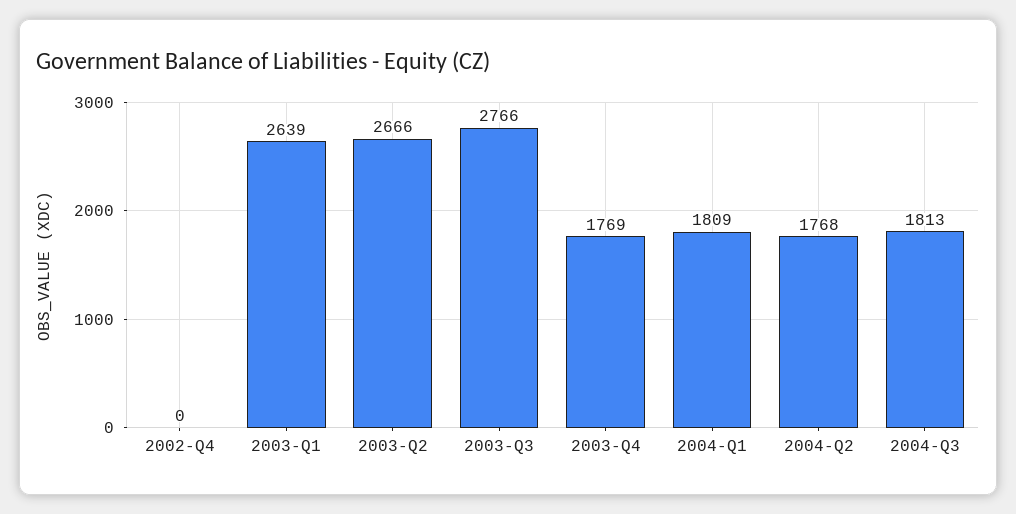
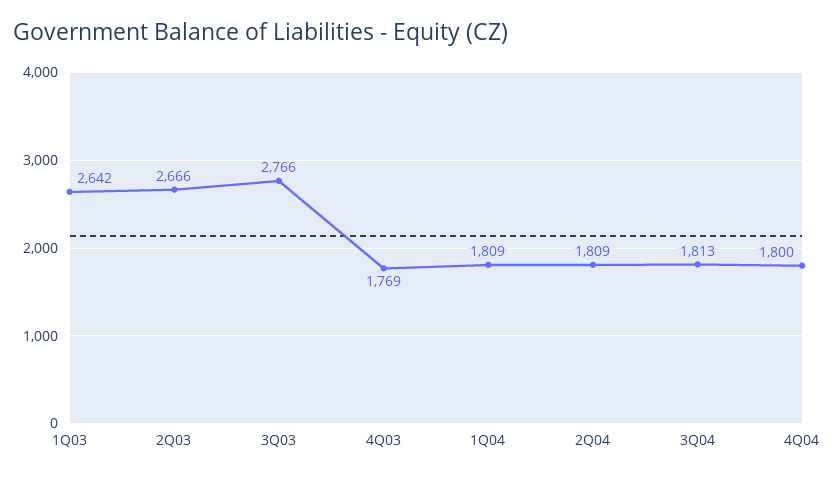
2002-Q4: 0 -> none
2003-Q1: 2639 -> 2642
2004-Q2: 1768 -> 1809
4Q04: none -> 1800

